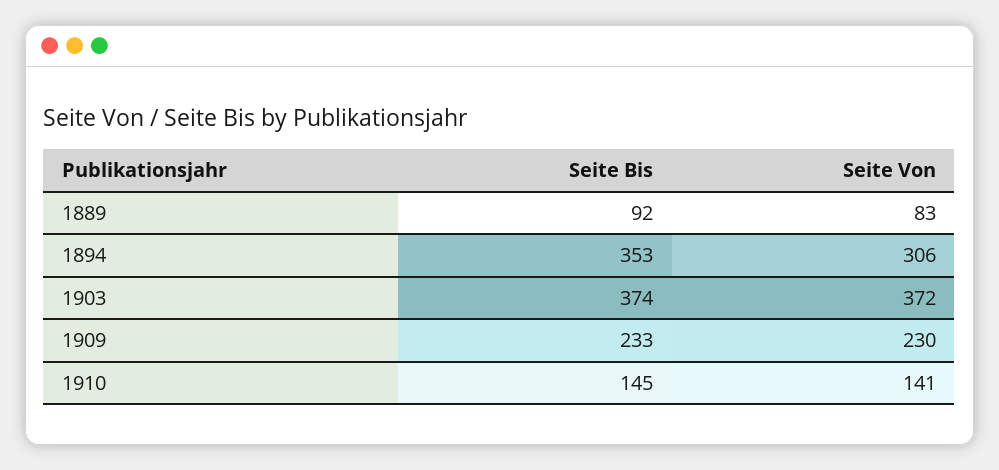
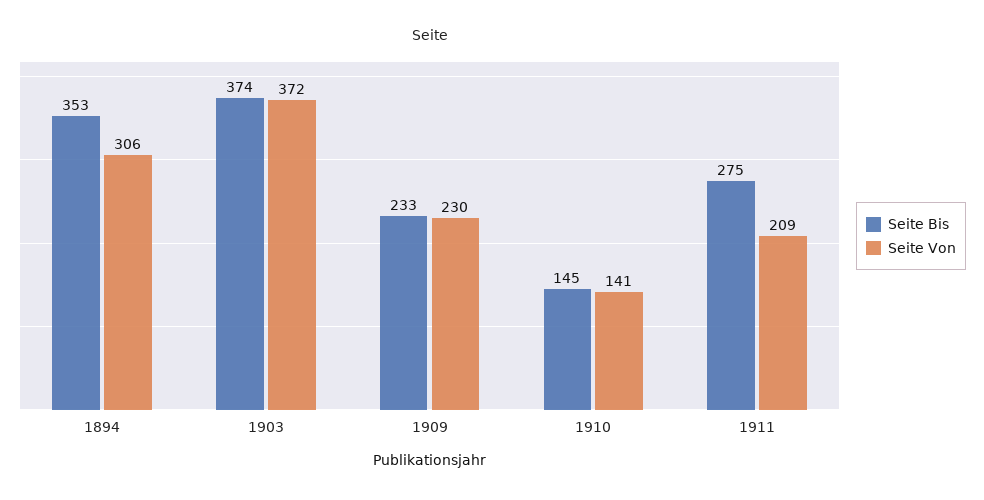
Seite Bis, 1889: 92 -> none
Seite Von, 1889: 83 -> none
Seite Bis, 1911: none -> 275
Seite Von, 1911: none -> 209

